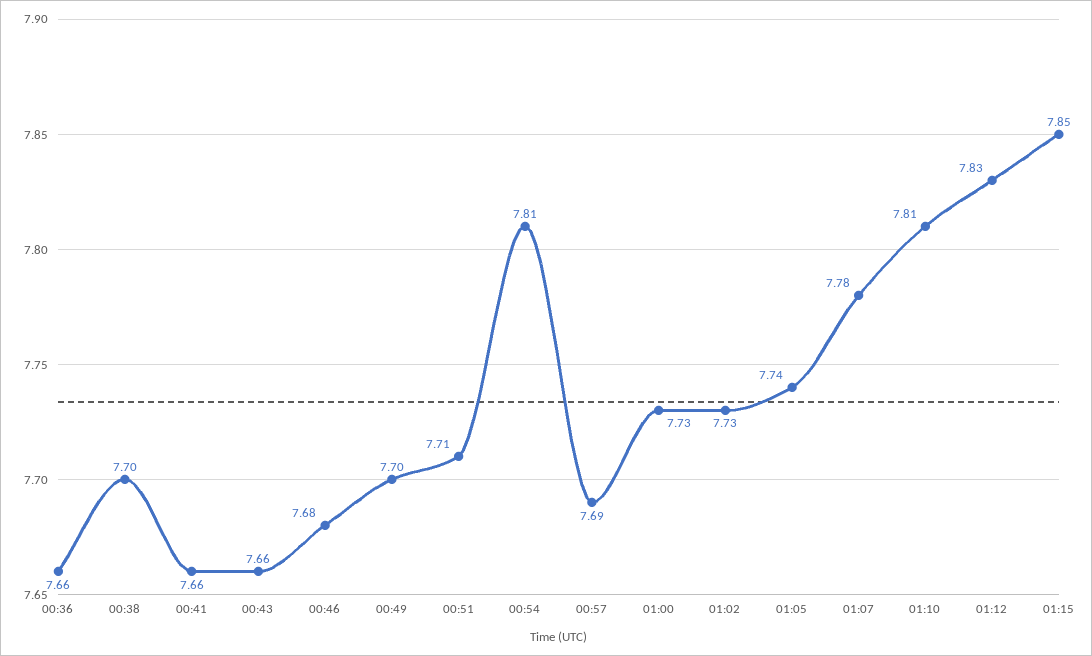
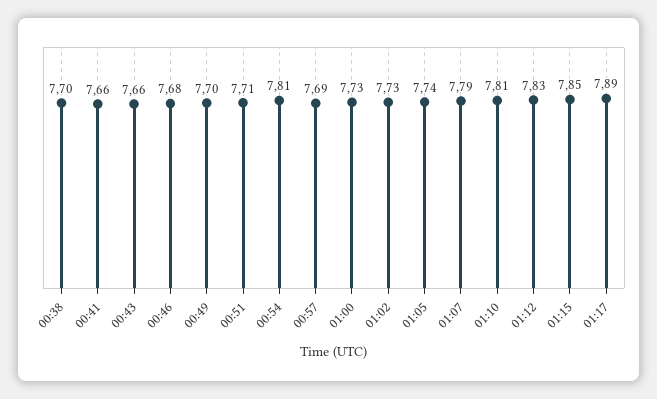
00:36: 7.66 -> none
01:07: 7.78 -> 7.79
01:17: none -> 7.89

